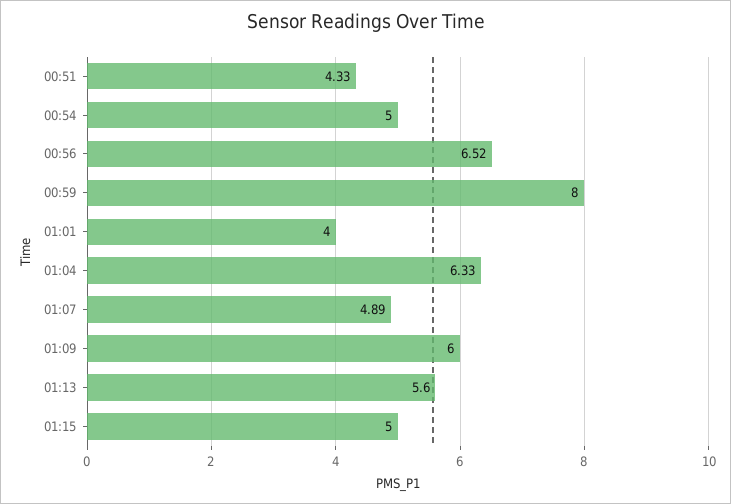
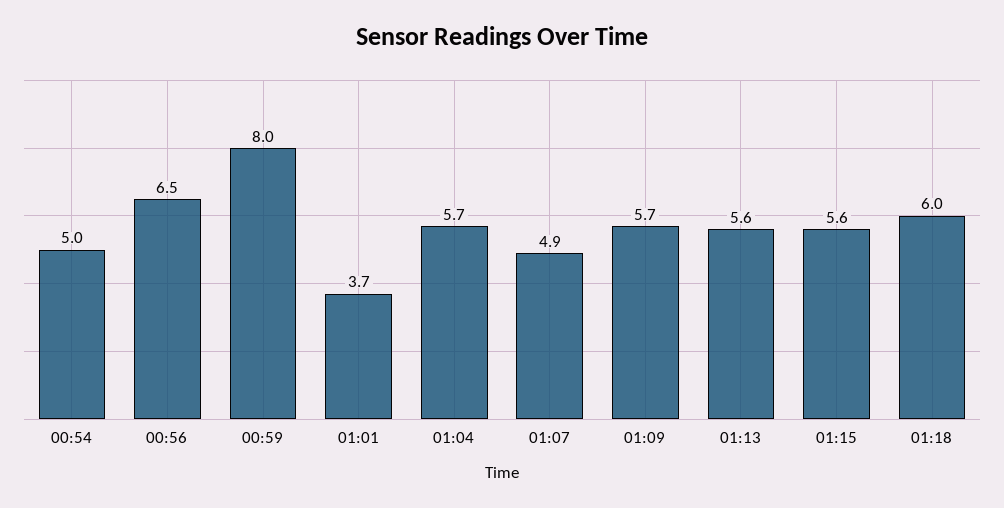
00:51: 4.33 -> none
01:01: 4 -> 3.7
01:04: 6.33 -> 5.7
01:09: 6 -> 5.7
01:15: 5 -> 5.6
01:18: none -> 6

